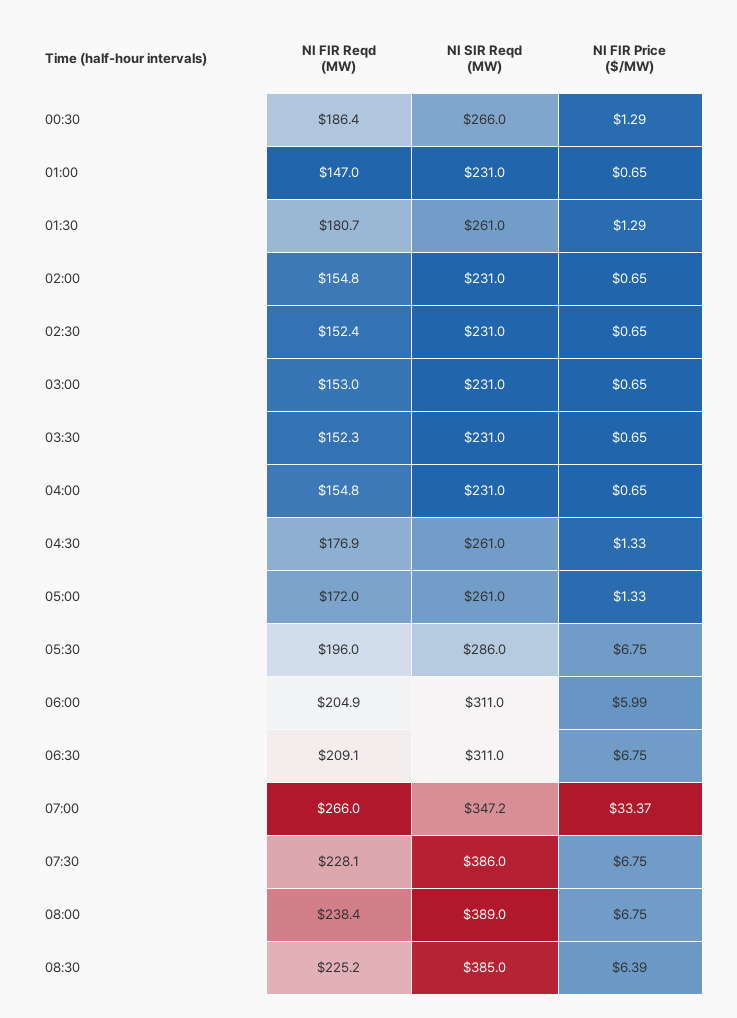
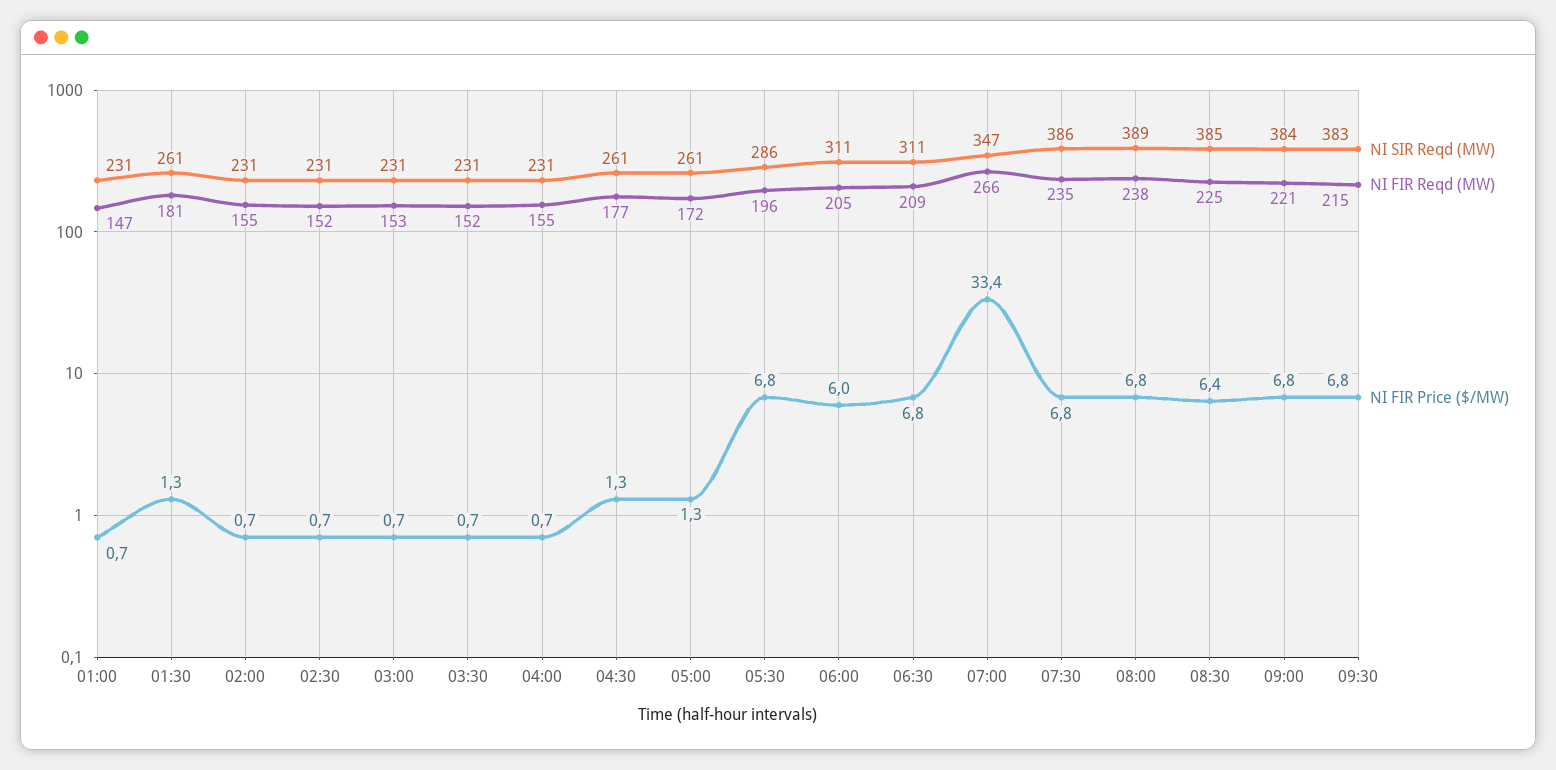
NI FIR Reqd (MW), 00:30: 186.4 -> none
NI SIR Reqd (MW), 00:30: 266 -> none
NI FIR Price ($/MW), 00:30: 1.29 -> none
NI FIR Reqd (MW), 07:30: 228.1 -> 235
NI SIR Reqd (MW), 09:00: none -> 384
NI FIR Reqd (MW), 09:00: none -> 221
NI FIR Price ($/MW), 09:00: none -> 6.8
NI SIR Reqd (MW), 09:30: none -> 383
NI FIR Reqd (MW), 09:30: none -> 215
NI FIR Price ($/MW), 09:30: none -> 6.8

